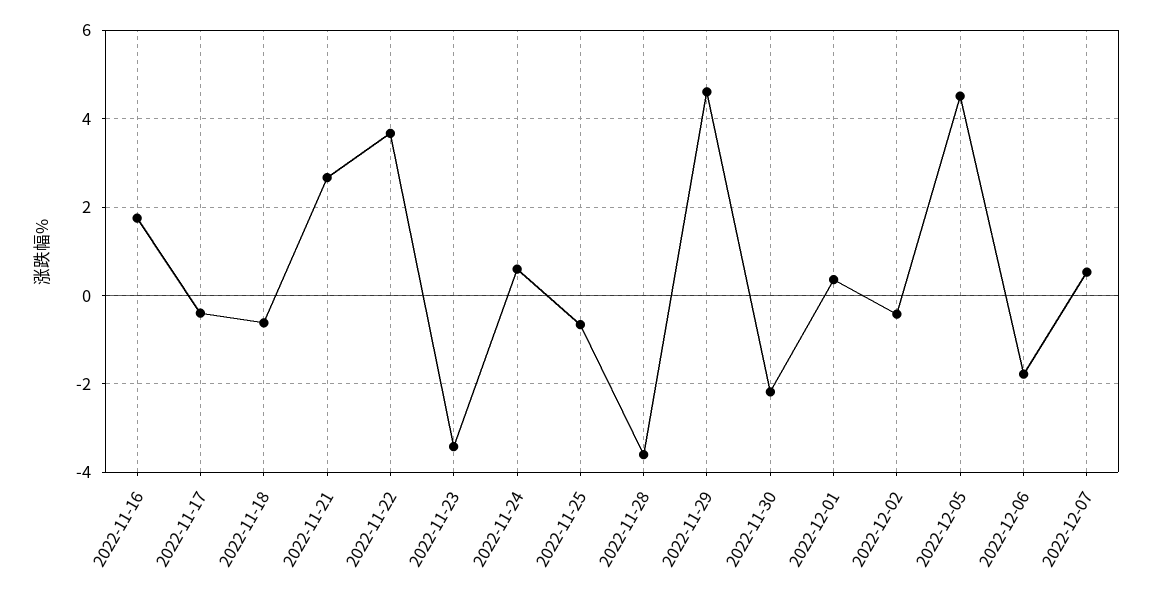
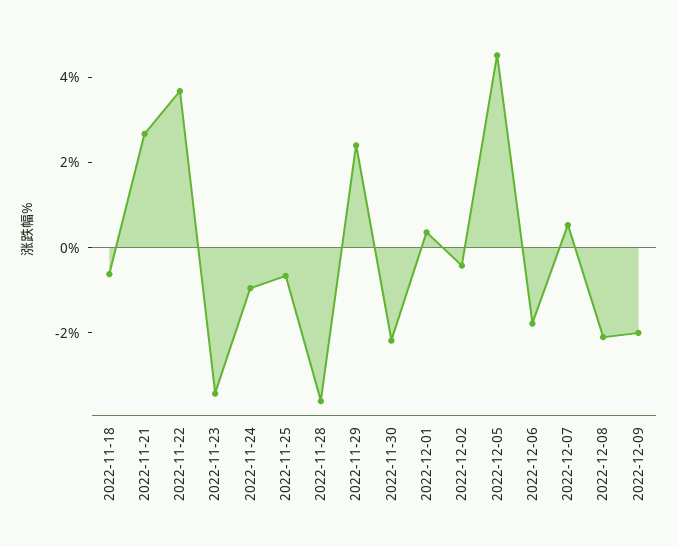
2022-11-16: 1.8 -> none
2022-11-17: -0.4 -> none
2022-11-24: 0.6 -> -1
2022-11-29: 4.6 -> 2.5
2022-12-08: none -> -2
2022-12-09: none -> -2

